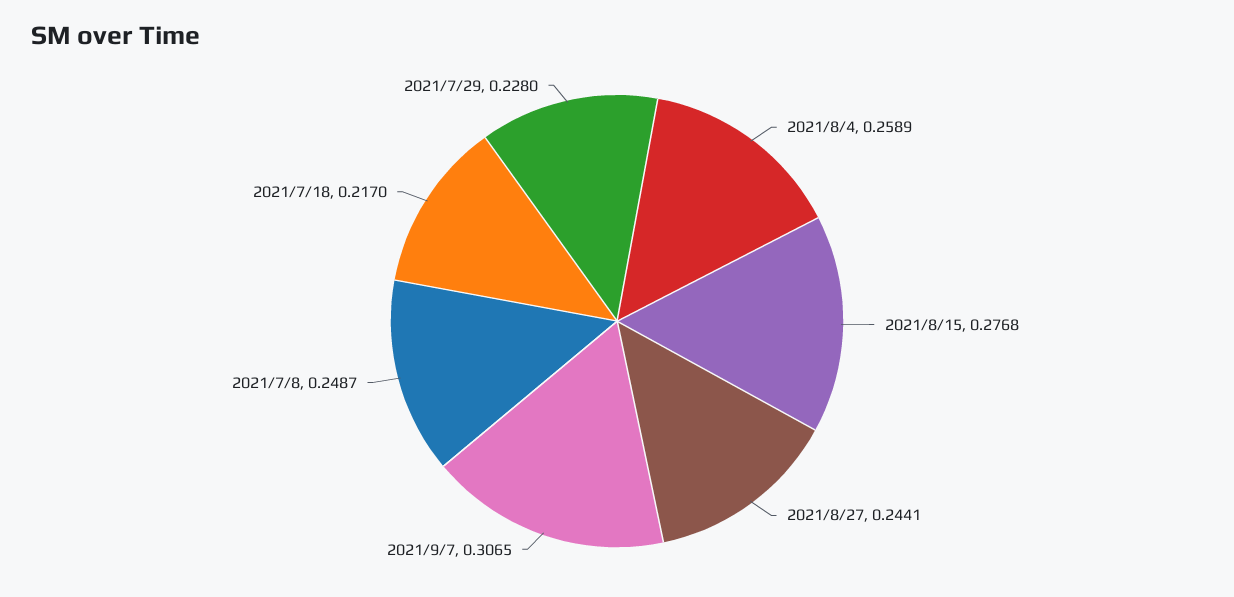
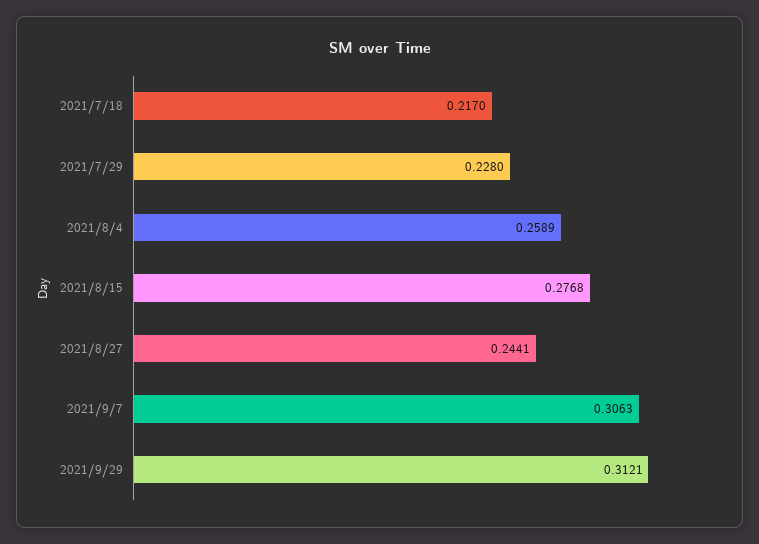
2021/9/7: 0.3065 -> 0.3063
2021/7/8: 0.2487 -> none
2021/9/29: none -> 0.3121

